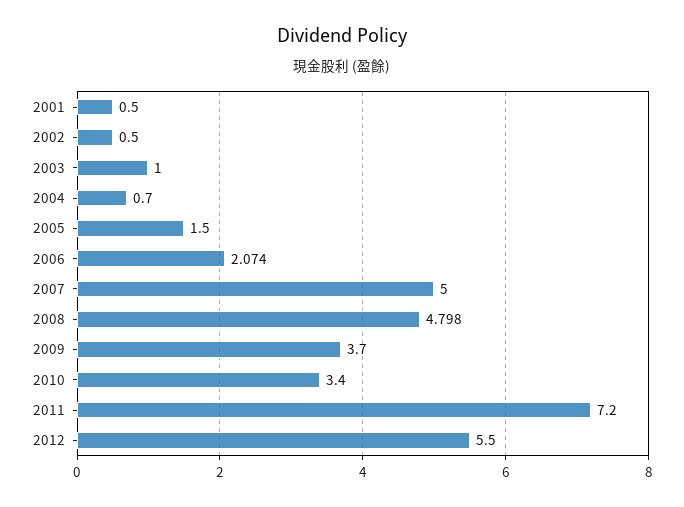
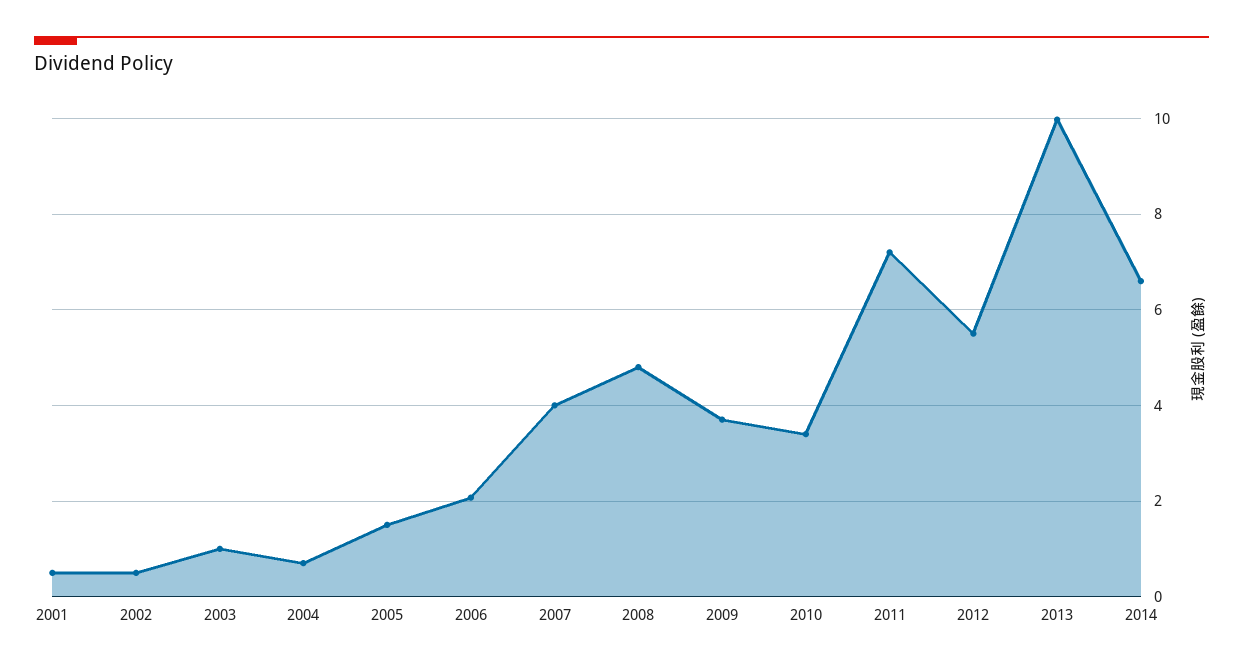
2007: 5 -> 4
2013: none -> 10
2014: none -> 6.6

